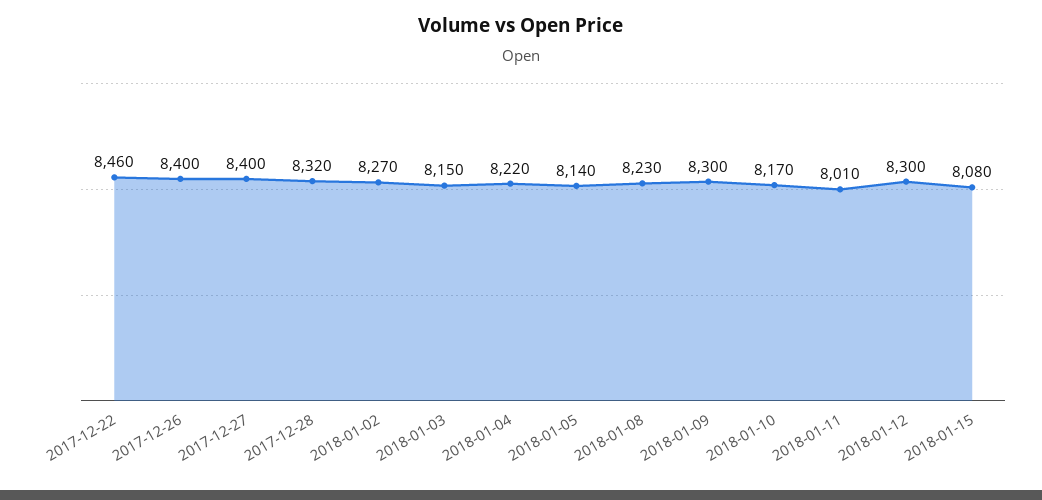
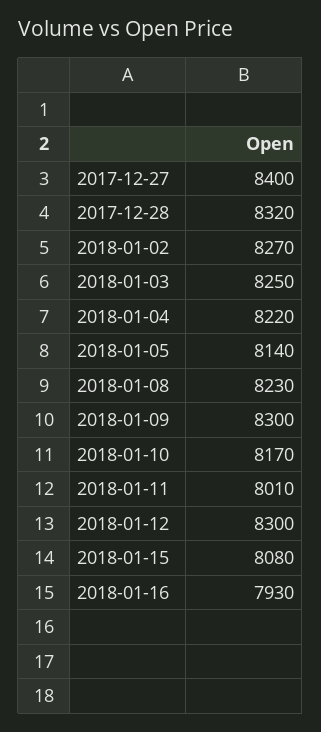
2017-12-22: 8460 -> none
2017-12-26: 8400 -> none
2018-01-03: 8150 -> 8250
2018-01-16: none -> 7930

